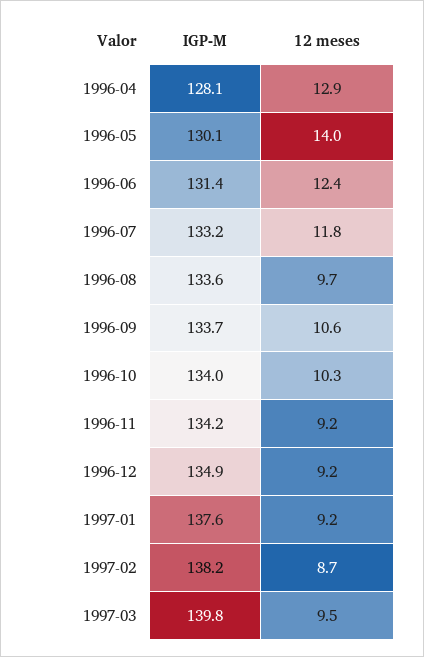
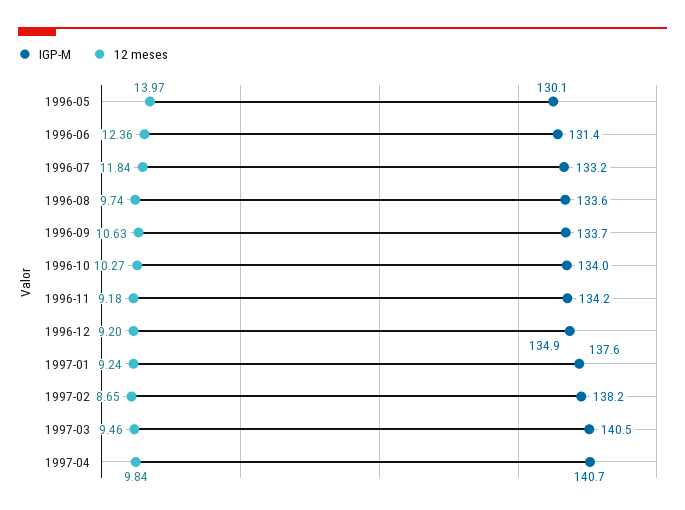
IGP-M, 1996-04: 128.1 -> none
12 meses, 1996-04: 12.9 -> none
IGP-M, 1997-03: 139.8 -> 140.5
IGP-M, 1997-04: none -> 140.7
12 meses, 1997-04: none -> 9.84

